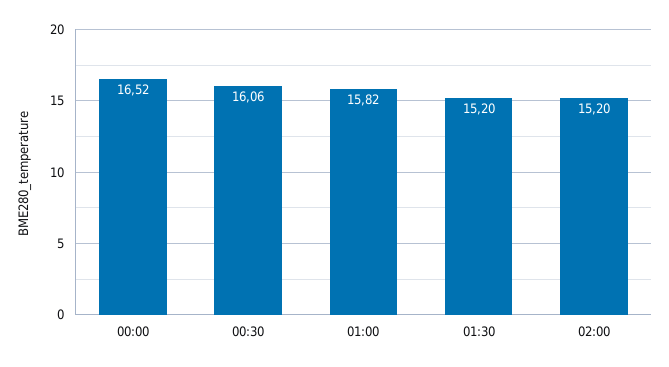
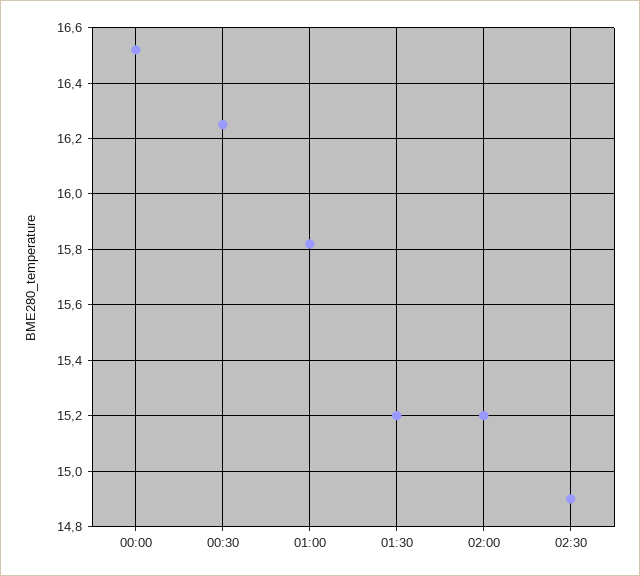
00:30: 16.06 -> 16.25
02:30: none -> 14.9

